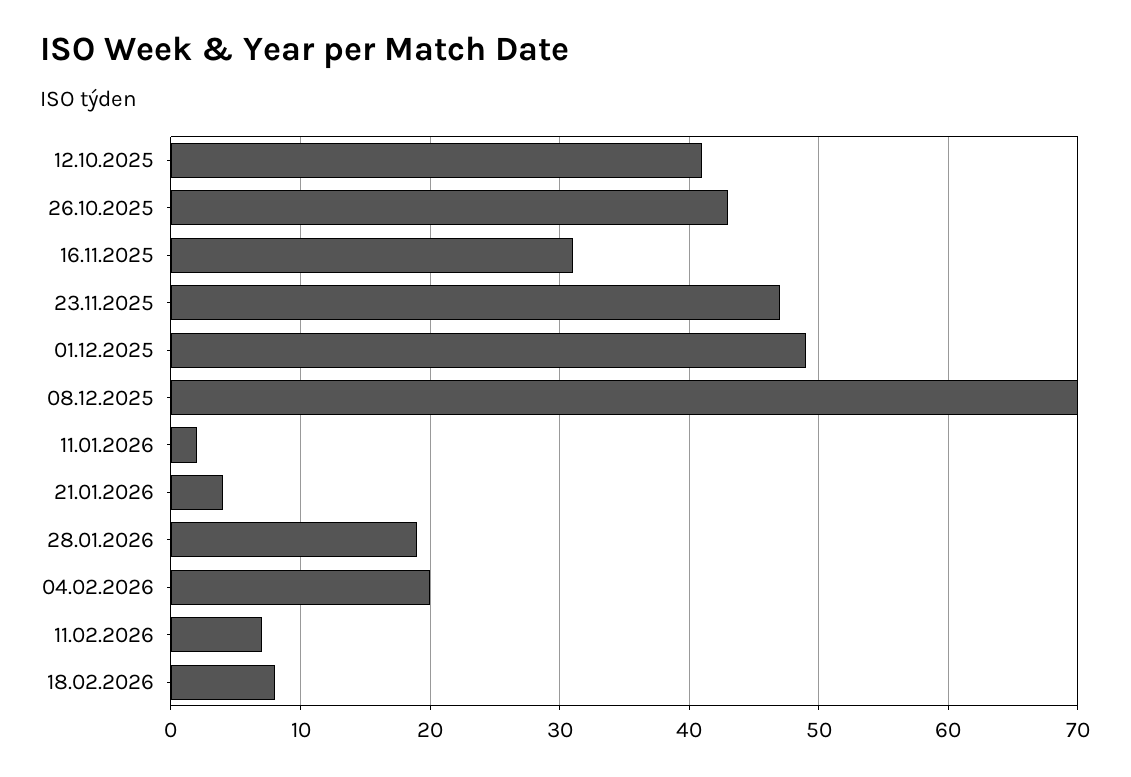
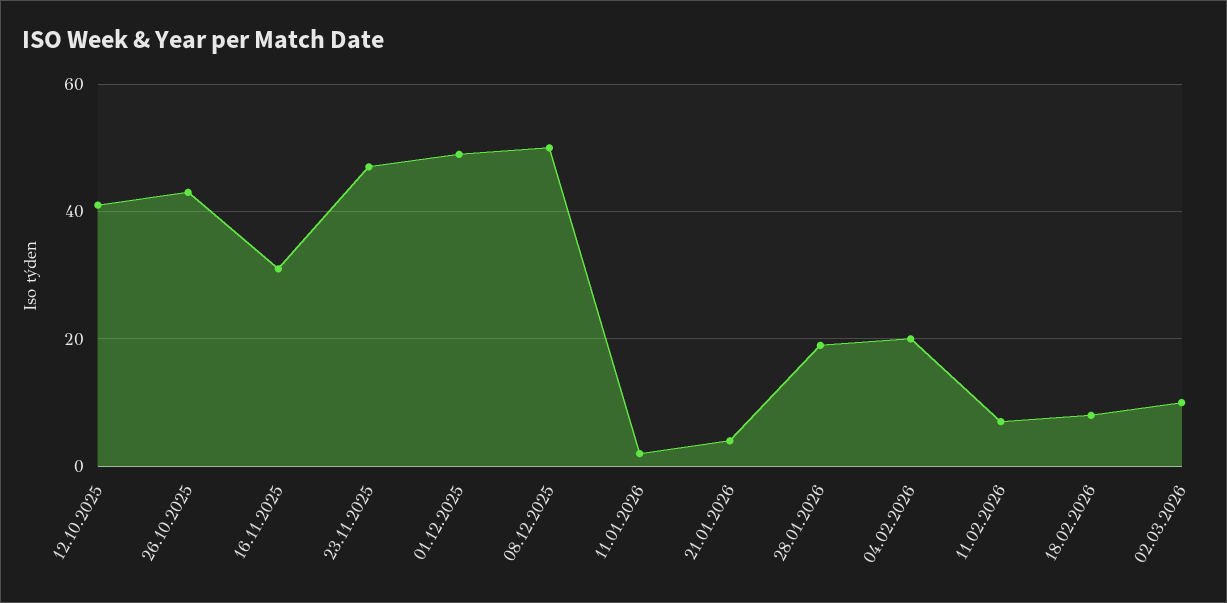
08.12.2025: 70 -> 50
02.03.2026: none -> 10

